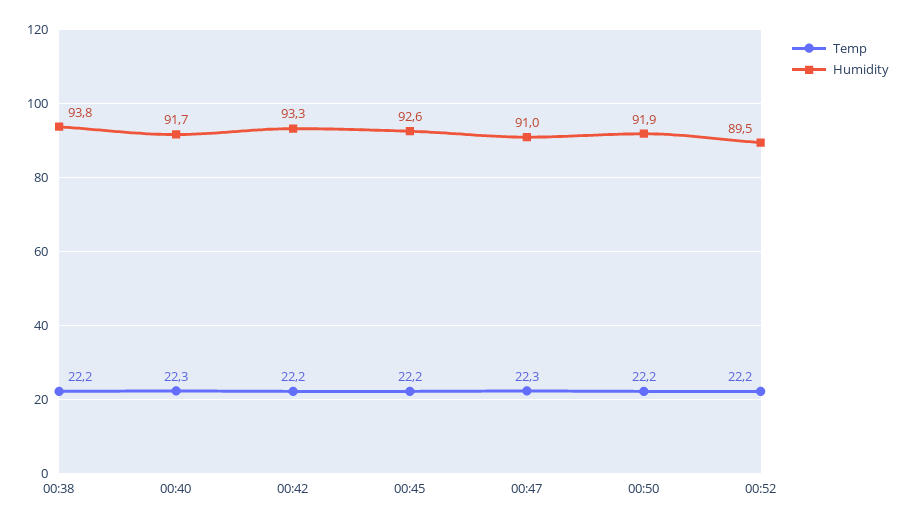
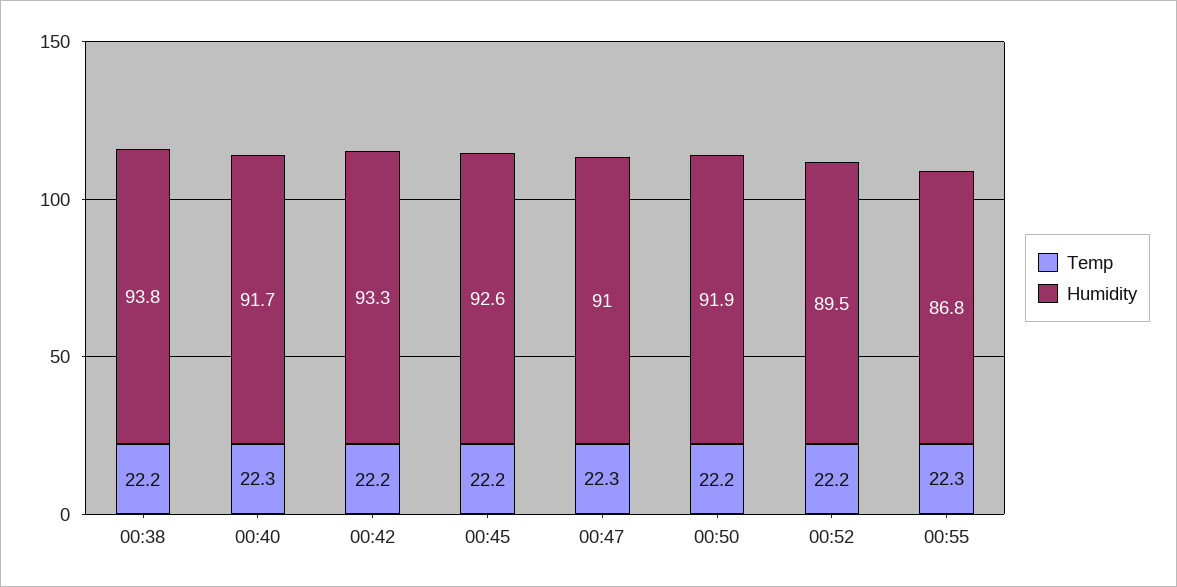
Temp, 00:55: none -> 22.3
Humidity, 00:55: none -> 86.8

